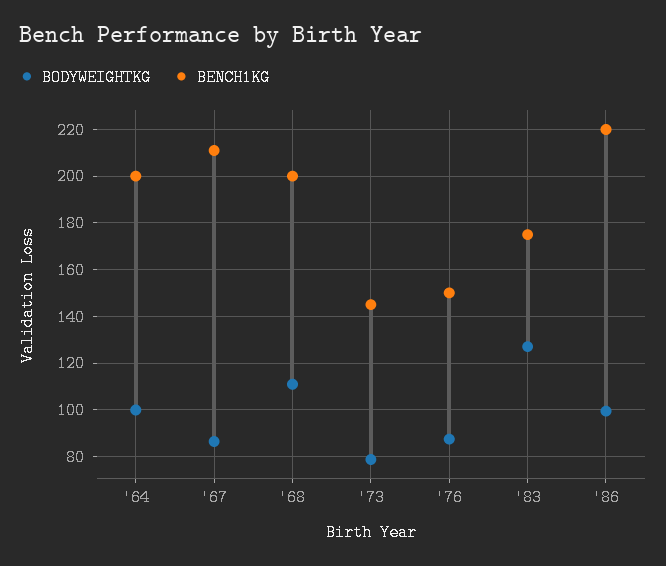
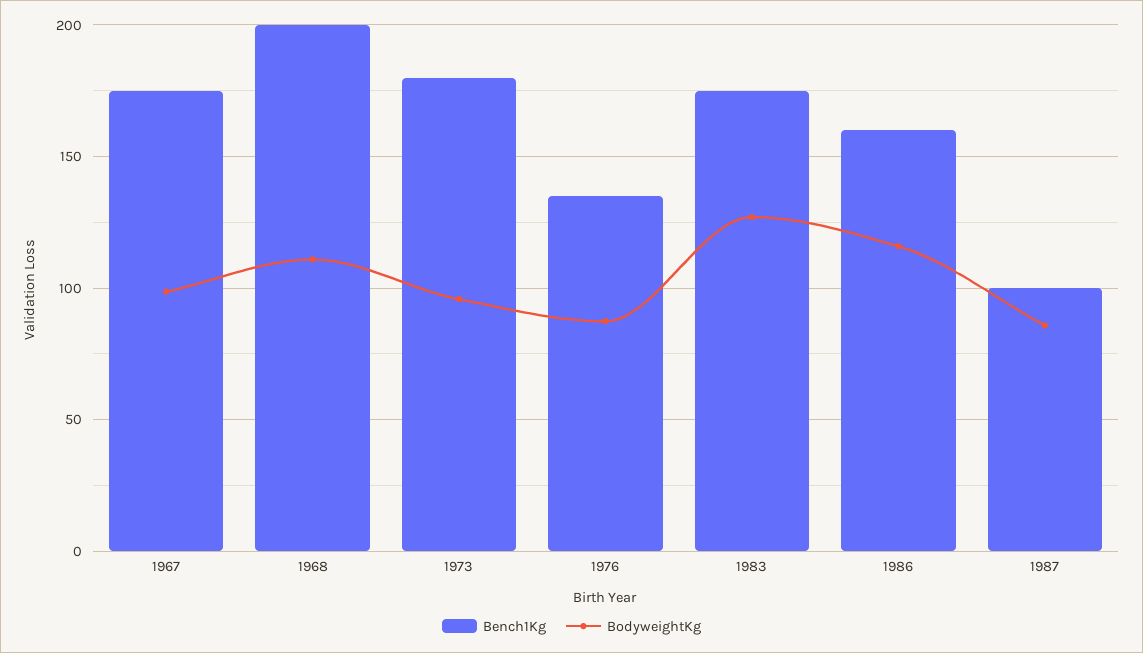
BODYWEIGHTKG, '64: 100 -> none
BENCH1KG, '64: 200 -> none
BODYWEIGHTKG, '67: 85 -> 100
BENCH1KG, '67: 210 -> 175
BODYWEIGHTKG, '73: 80 -> 95
BENCH1KG, '73: 145 -> 180
BENCH1KG, '76: 150 -> 135
BODYWEIGHTKG, '86: 100 -> 115
BENCH1KG, '86: 220 -> 160
BENCH1KG, 1987: none -> 100
BODYWEIGHTKG, 1987: none -> 85

